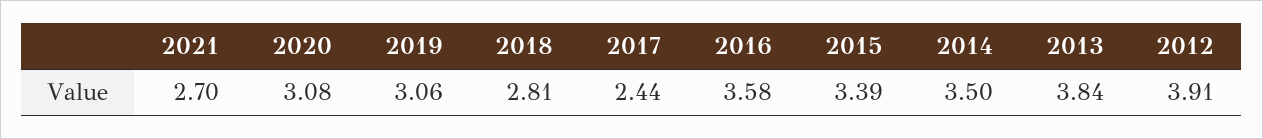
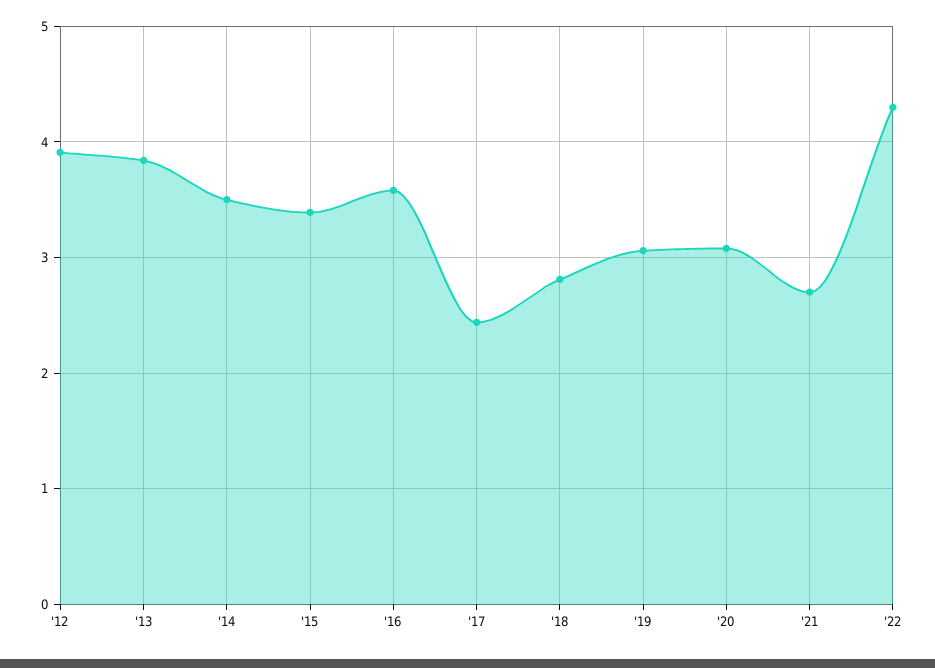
'22: none -> 4.3

